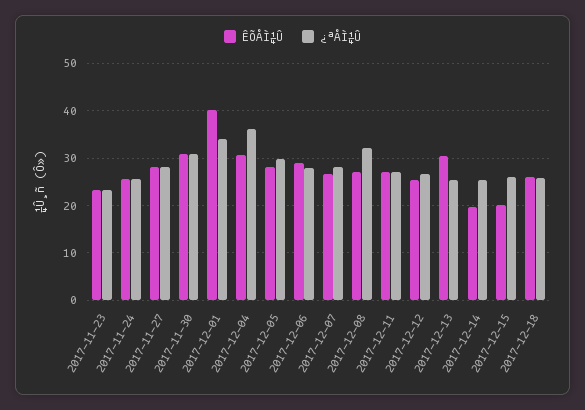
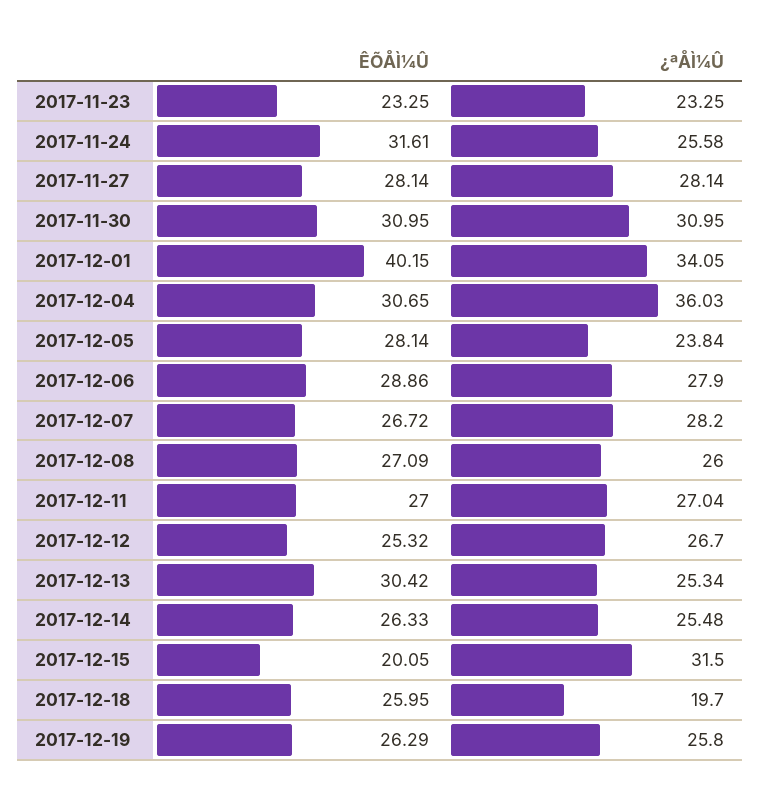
ÊÕÅÌ¼Û, 2017-11-24: 26 -> 31.61
¿ªÅÌ¼Û, 2017-12-05: 30 -> 23.84
¿ªÅÌ¼Û, 2017-12-08: 32 -> 26
ÊÕÅÌ¼Û, 2017-12-14: 20 -> 26.33
¿ªÅÌ¼Û, 2017-12-15: 26 -> 31.5
¿ªÅÌ¼Û, 2017-12-18: 26 -> 19.7
ÊÕÅÌ¼Û, 2017-12-19: none -> 26.29
¿ªÅÌ¼Û, 2017-12-19: none -> 25.8

